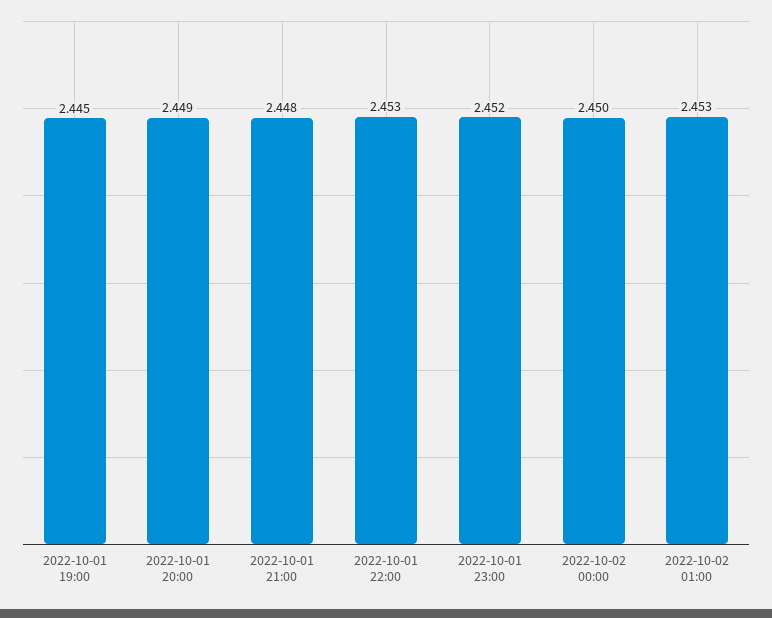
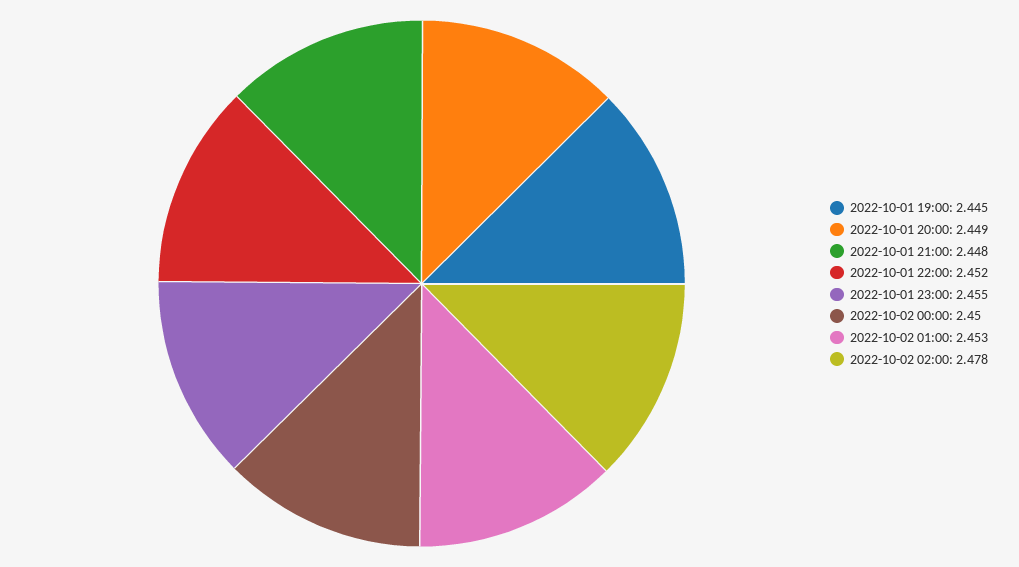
2022-10-01 22:00: 2.453 -> 2.452
2022-10-01 23:00: 2.452 -> 2.455
2022-10-02 02:00: none -> 2.478

